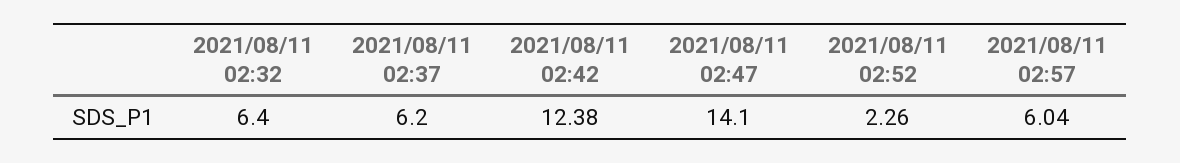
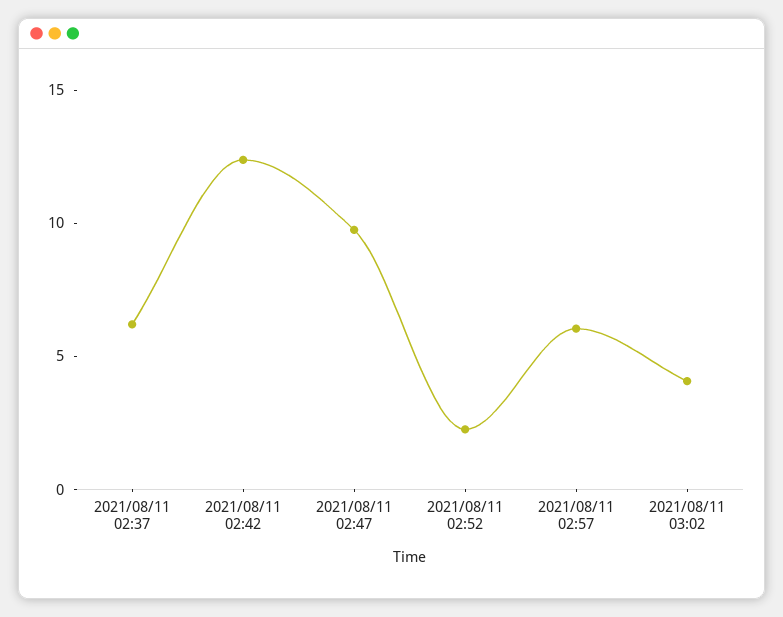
2021/08/11 02:32: 6.4 -> none
2021/08/11 02:47: 14.1 -> 10
2021/08/11 03:02: none -> 4

